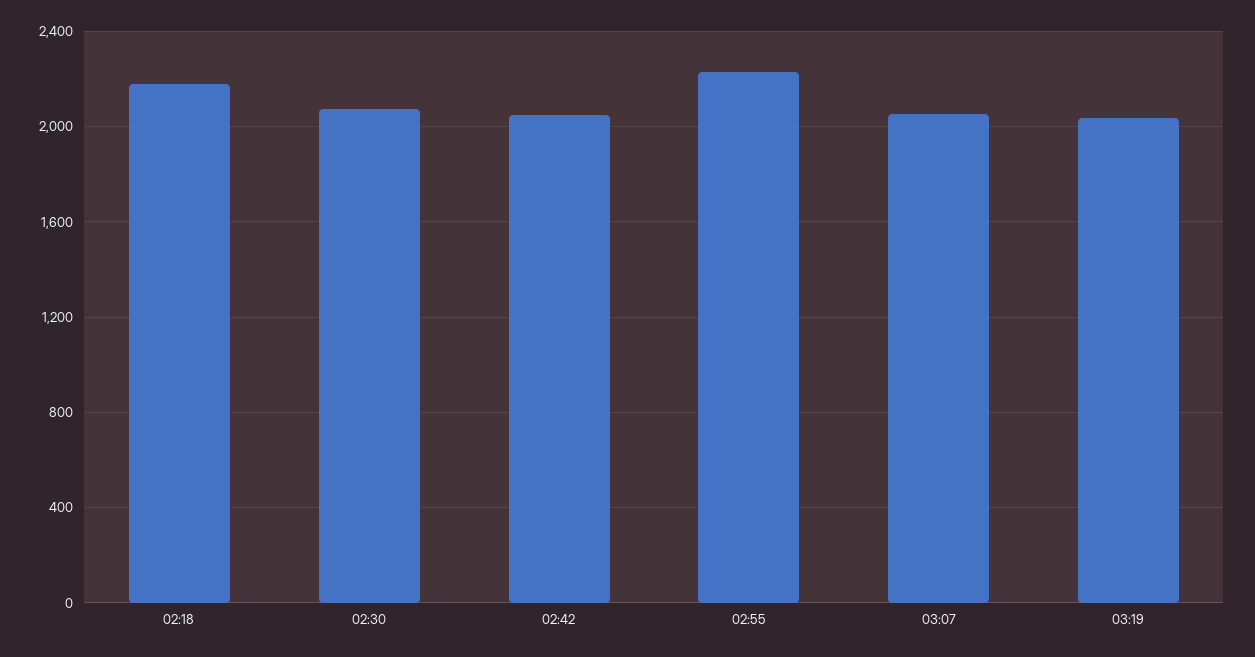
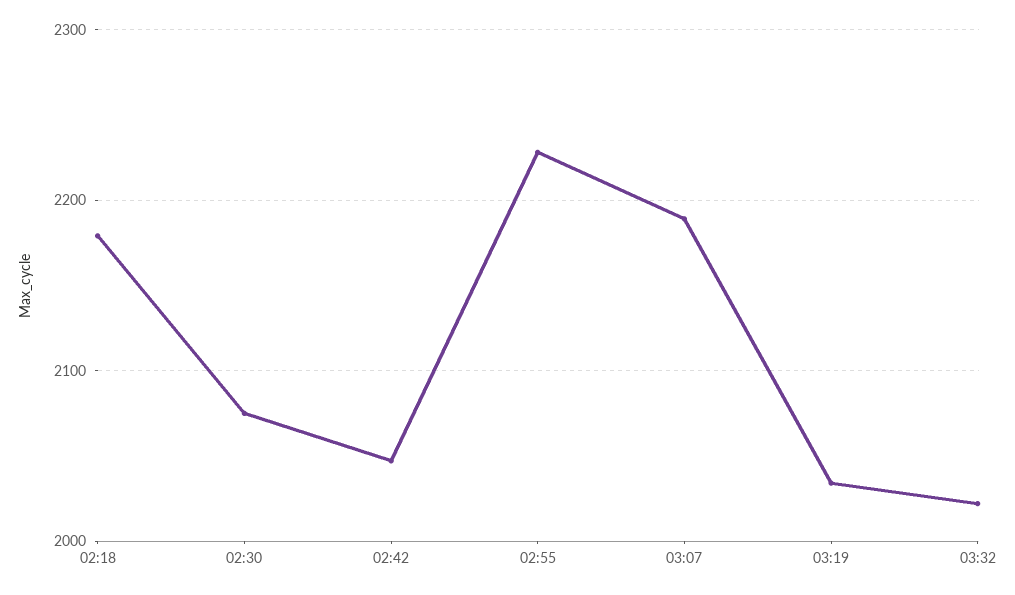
03:07: 2050 -> 2190
03:32: none -> 2020

